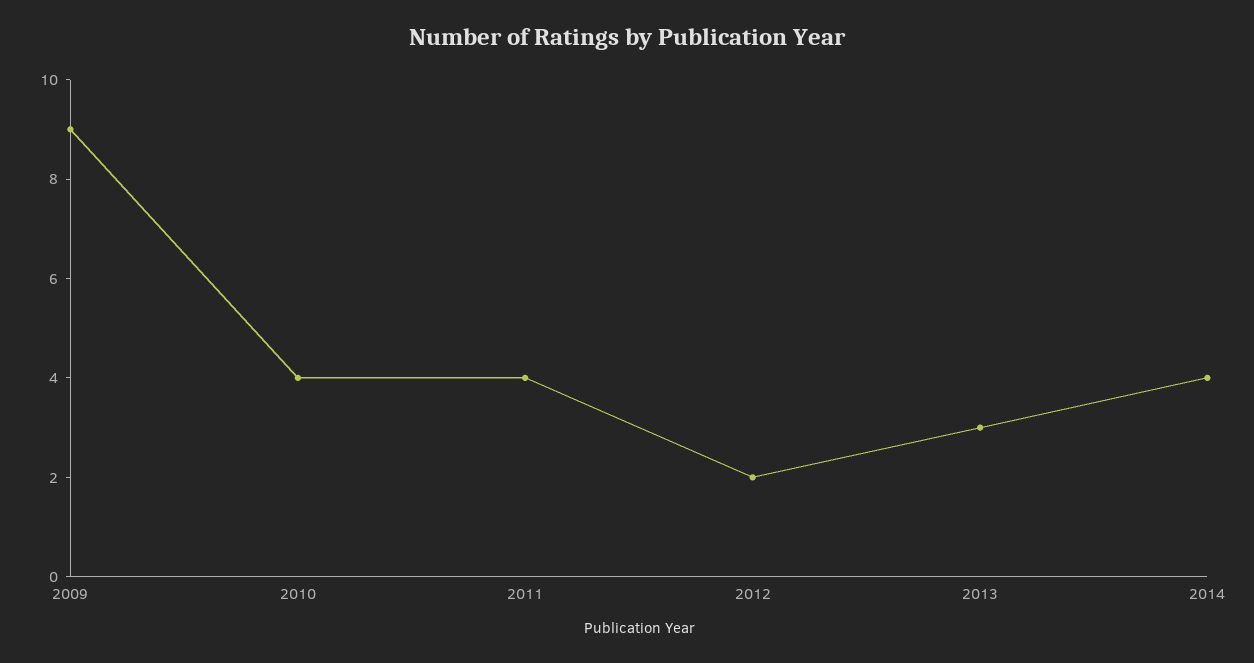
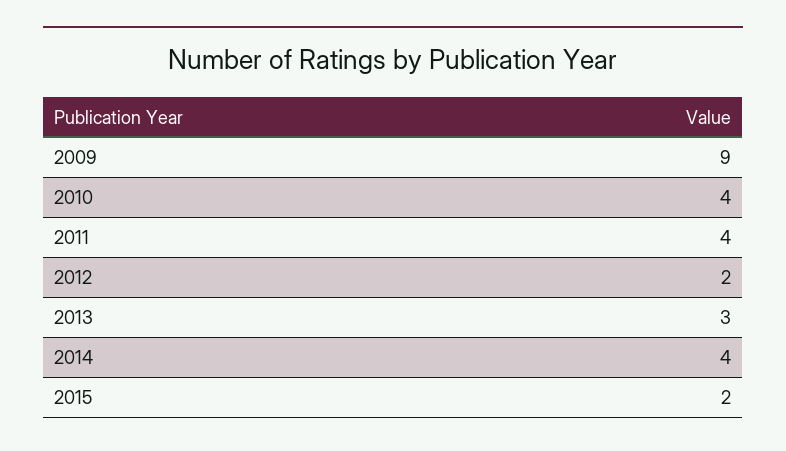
2015: none -> 2

